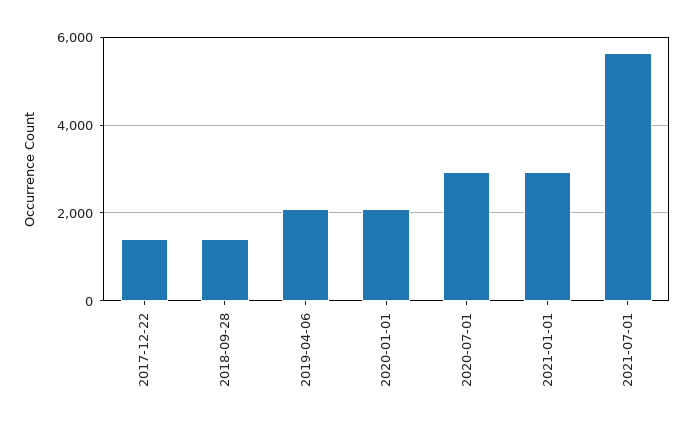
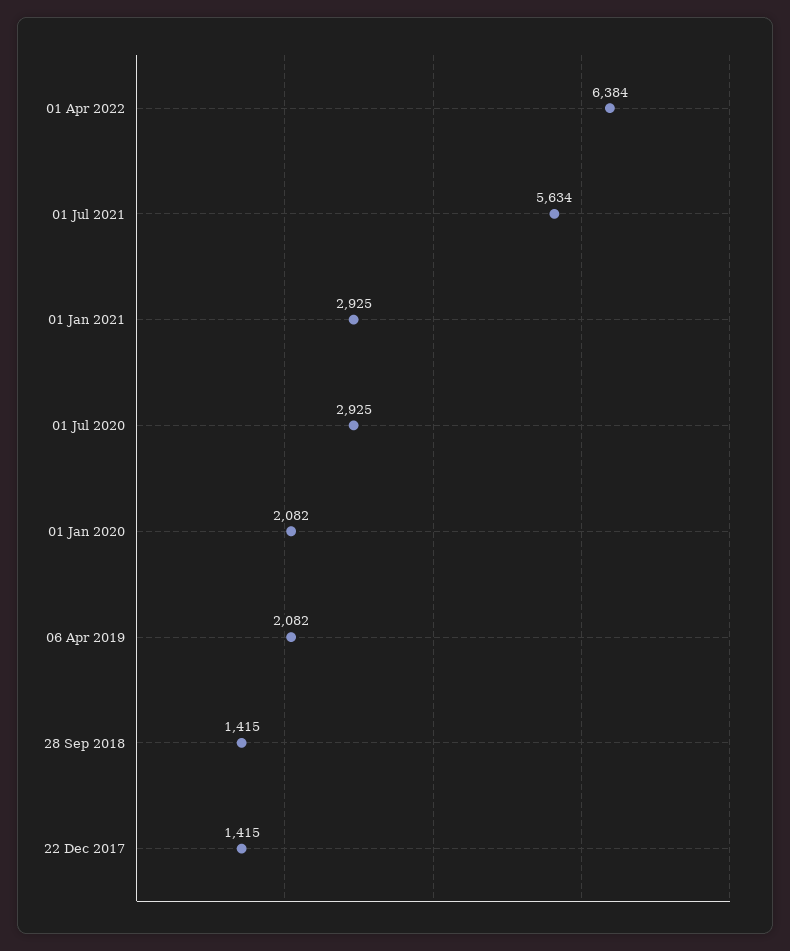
01 Apr 2022: none -> 6384

